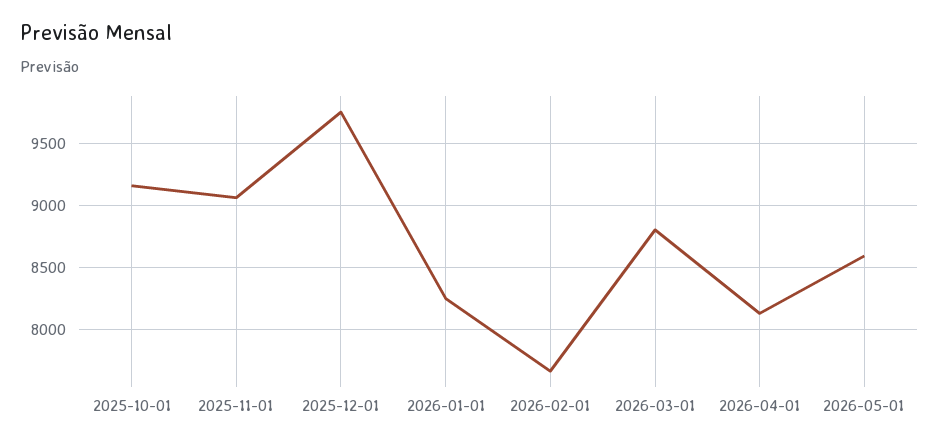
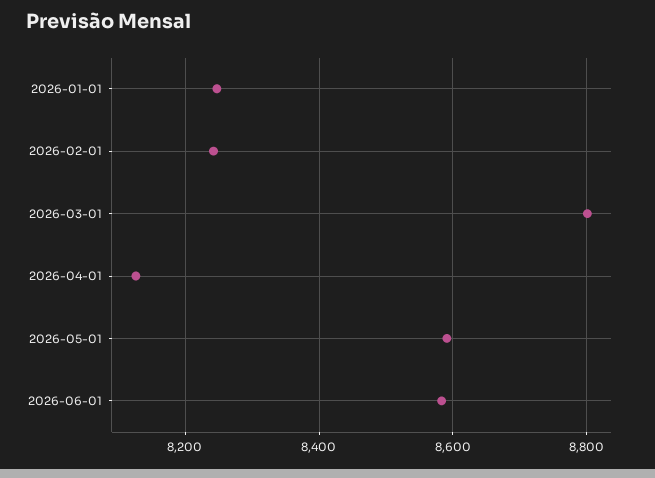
2025-10-01: 9150 -> none
2025-11-01: 9050 -> none
2025-12-01: 9750 -> none
2026-02-01: 7650 -> 8240
2026-06-01: none -> 8580

